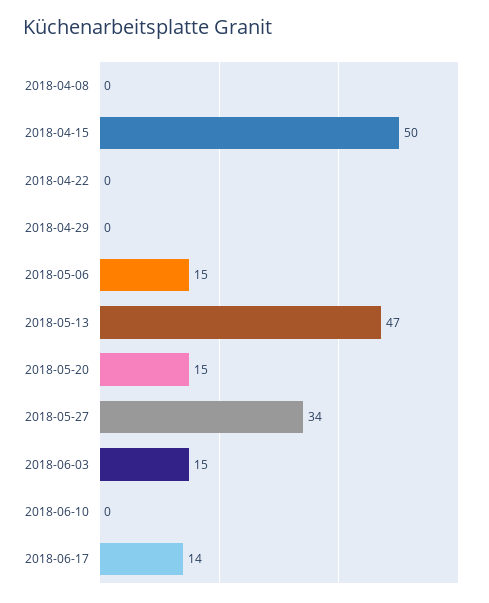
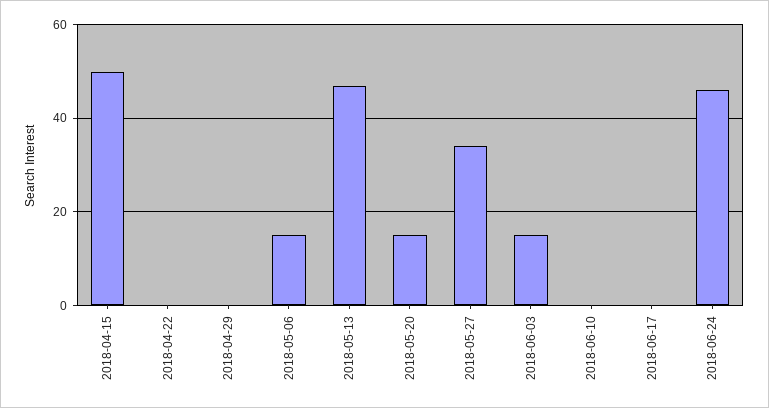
2018-04-08: 0 -> none
2018-06-17: 14 -> 0
2018-06-24: none -> 45

